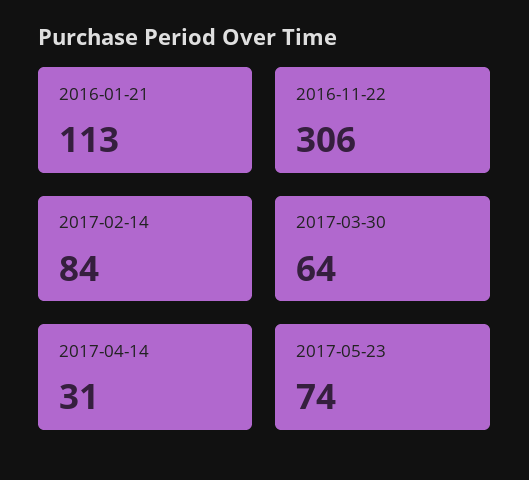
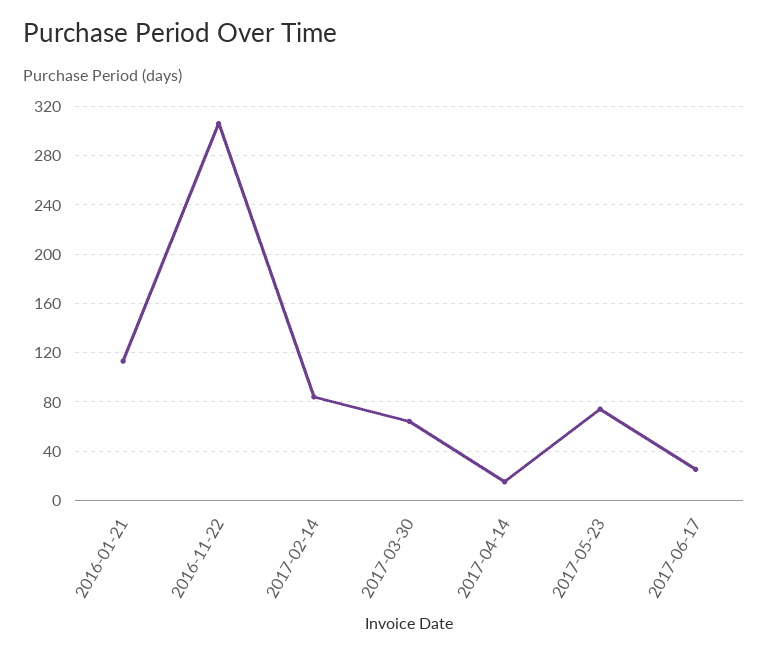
2017-04-14: 31 -> 15
2017-06-17: none -> 25

